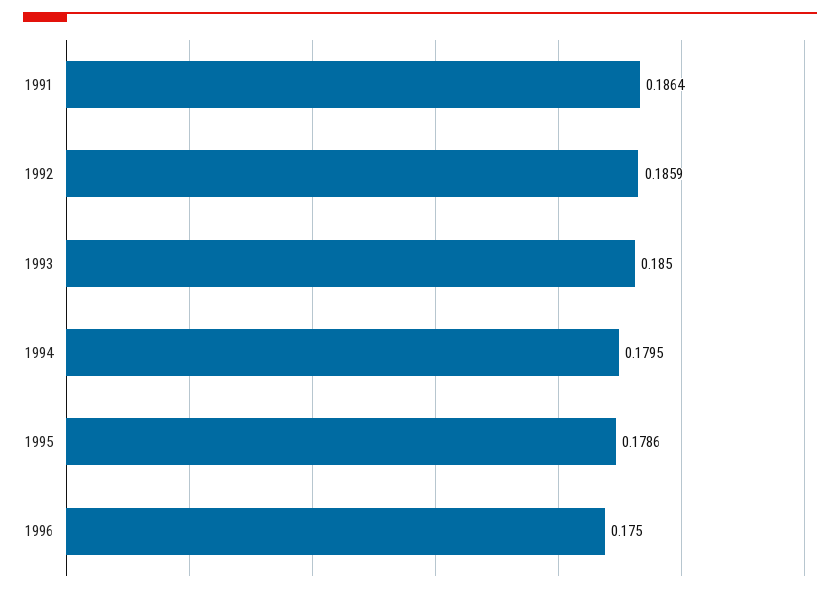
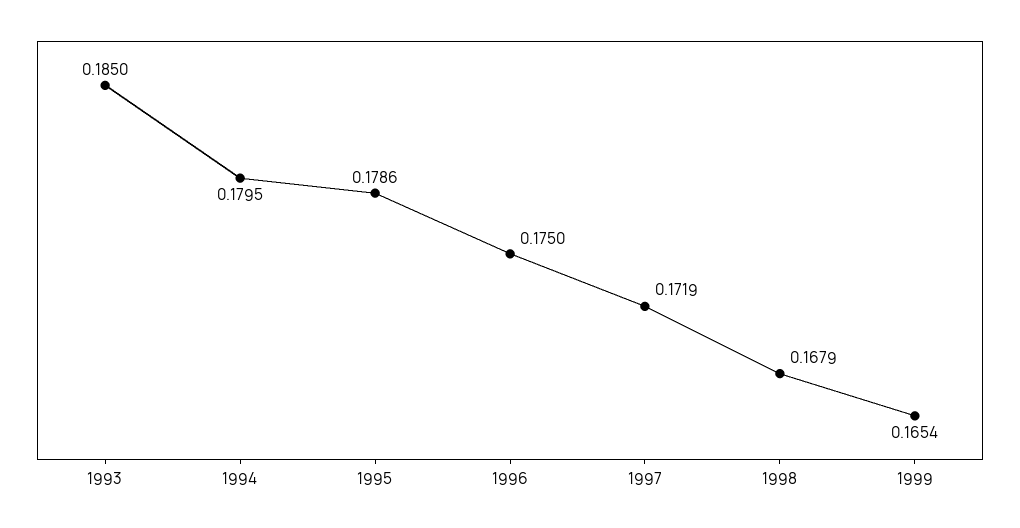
1991: 0.1864 -> none
1992: 0.1859 -> none
1997: none -> 0.1719
1998: none -> 0.1679
1999: none -> 0.1654

